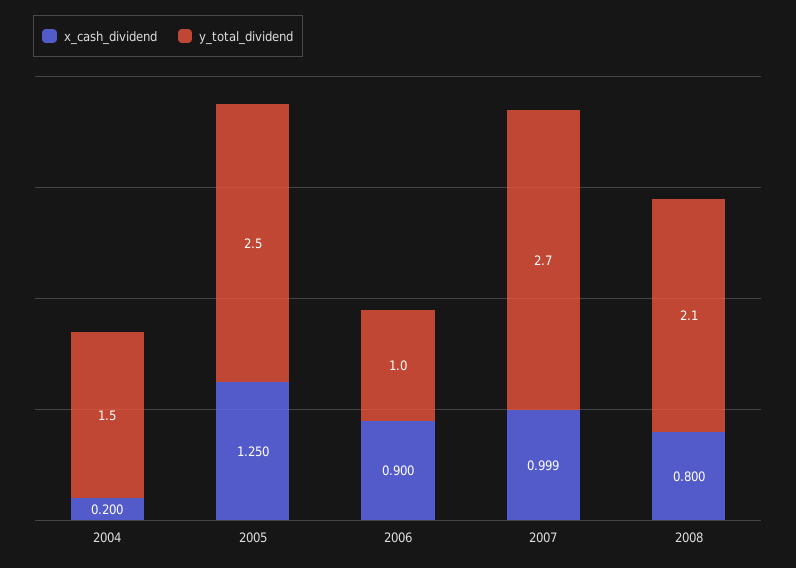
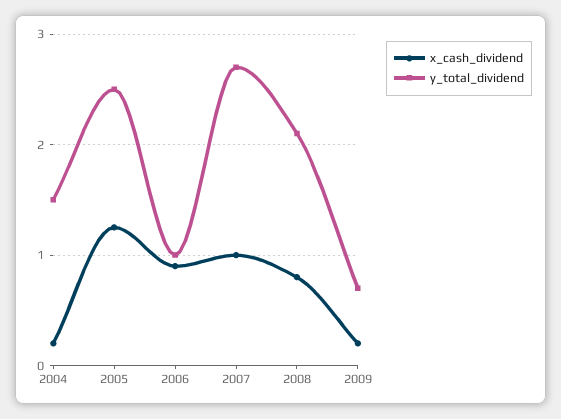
x_cash_dividend, 2009: none -> 0.2
y_total_dividend, 2009: none -> 0.7

